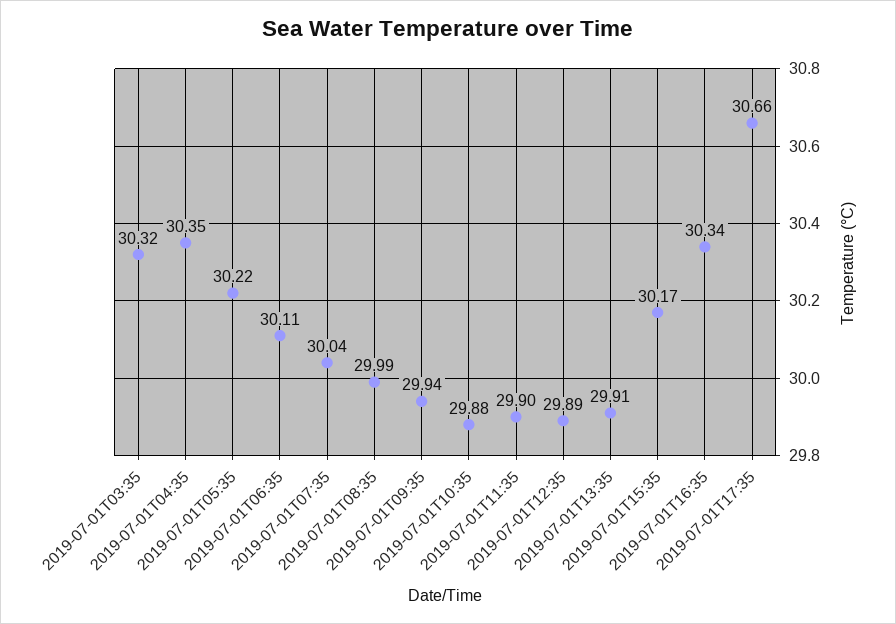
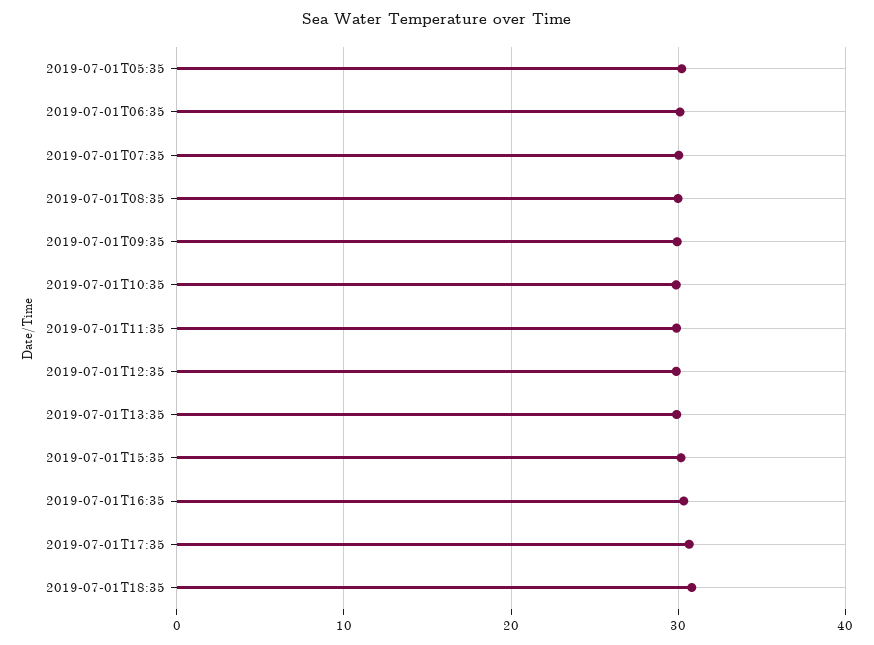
2019-07-01T03:35: 30.32 -> none
2019-07-01T04:35: 30.35 -> none
2019-07-01T18:35: none -> 31

